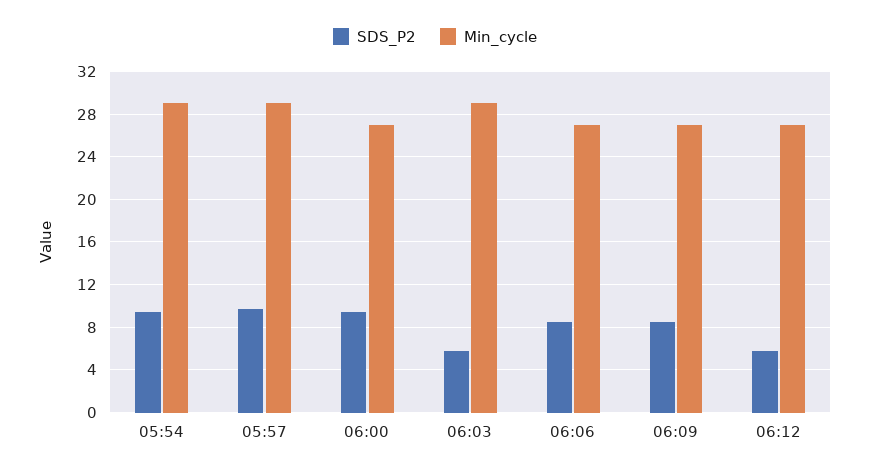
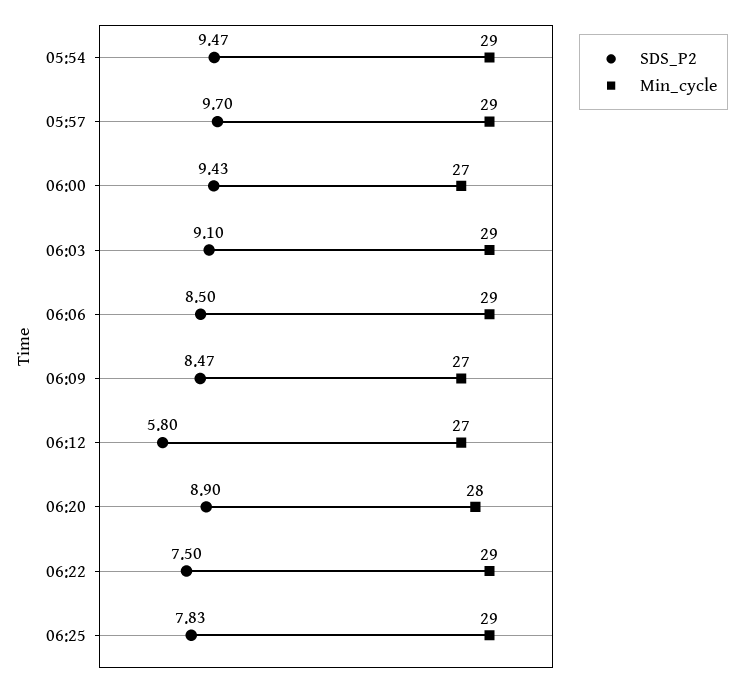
SDS_P2, 06:03: 6 -> 9.1
Min_cycle, 06:06: 27 -> 29
SDS_P2, 06:20: none -> 8.9
Min_cycle, 06:20: none -> 28
SDS_P2, 06:22: none -> 7.5
Min_cycle, 06:22: none -> 29
SDS_P2, 06:25: none -> 7.83
Min_cycle, 06:25: none -> 29

